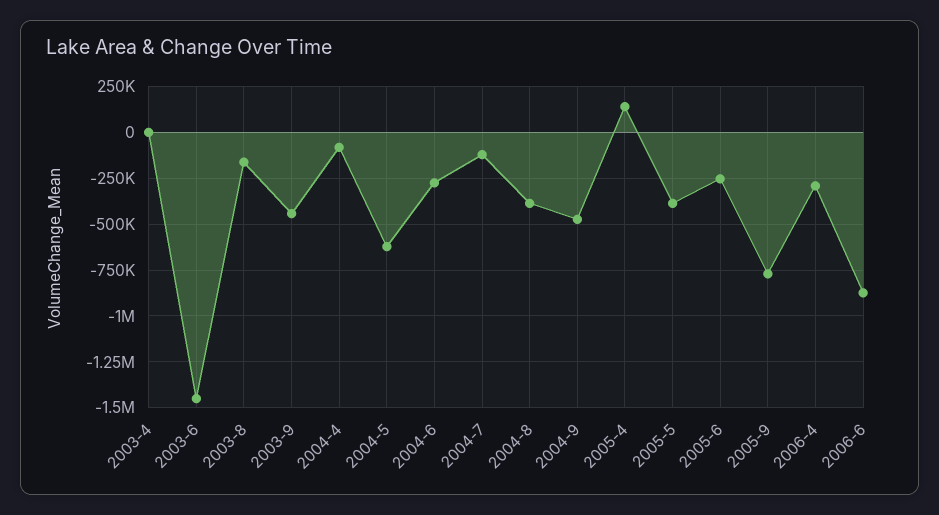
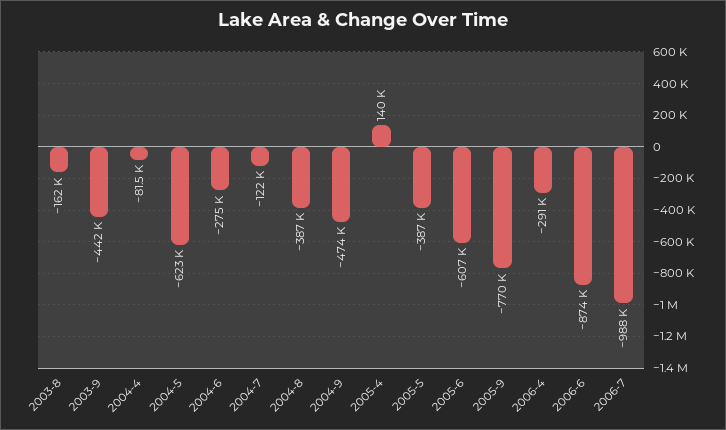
2003-4: 0 -> none
2003-6: -1450000 -> none
2005-6: -250000 -> -607000
2006-7: none -> -988000

